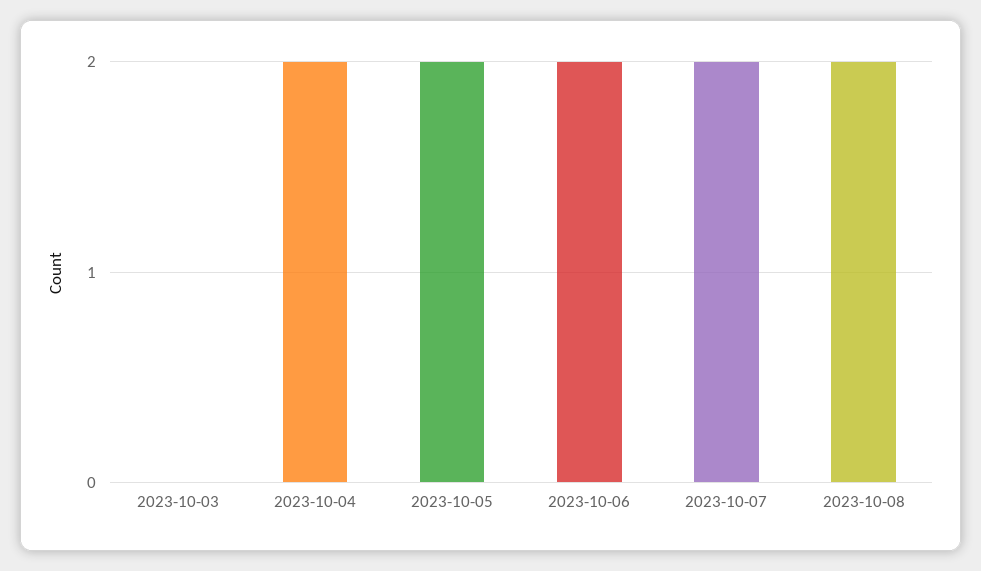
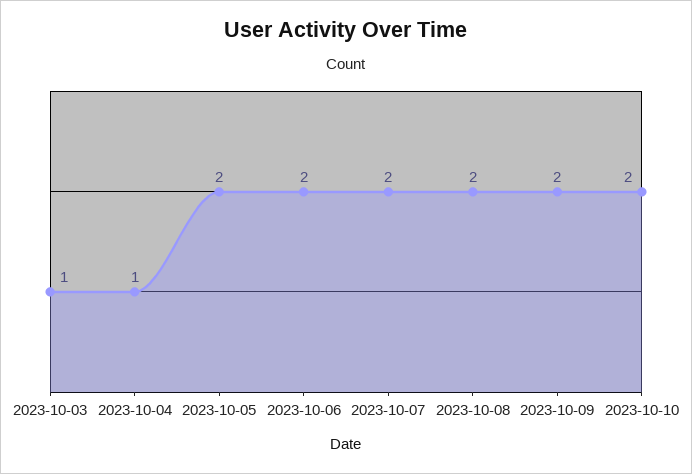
2023-10-03: 0 -> 1
2023-10-04: 2 -> 1
2023-10-09: none -> 2
2023-10-10: none -> 2

